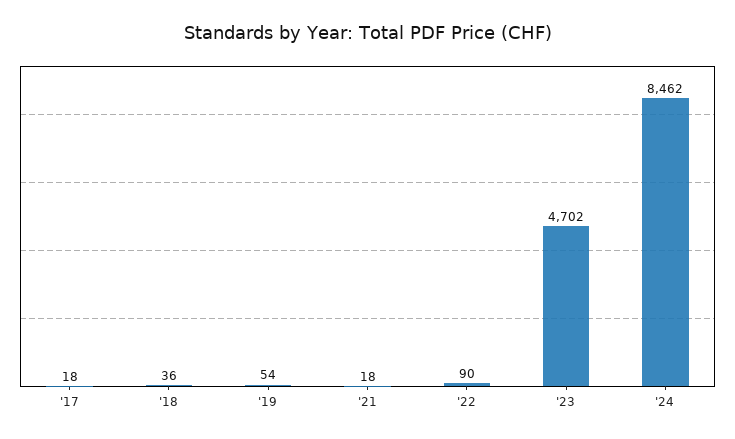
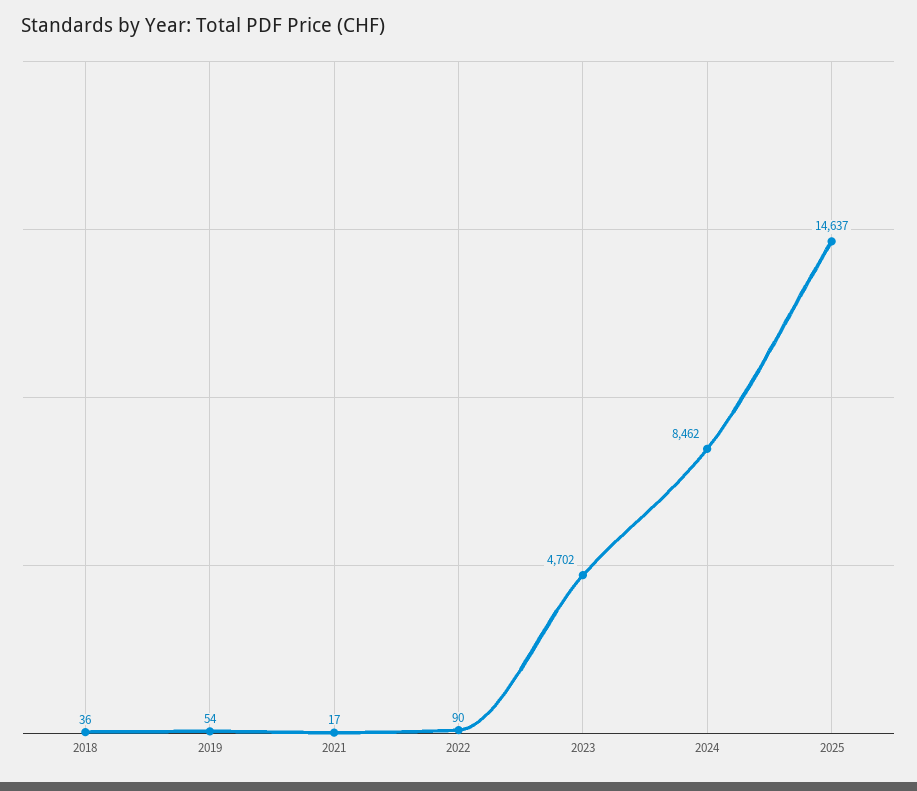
'17: 18 -> none
'21: 18 -> 17
2025: none -> 14637

